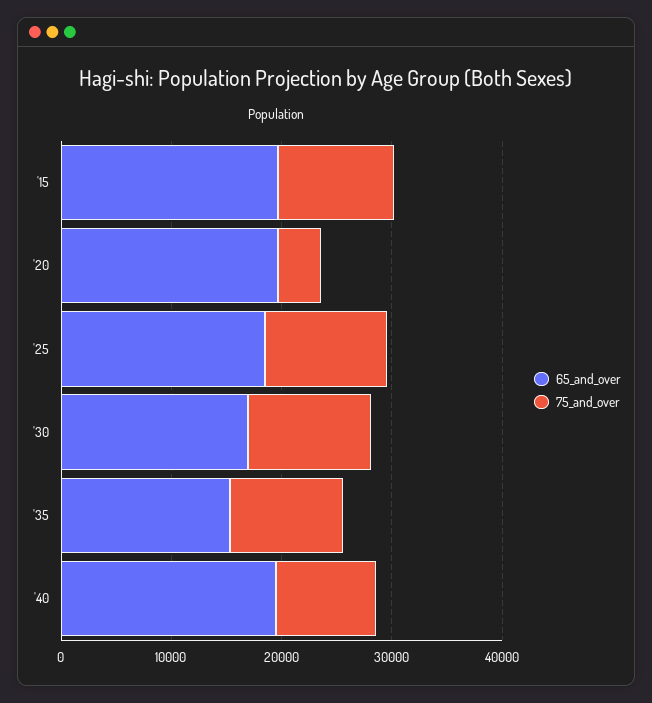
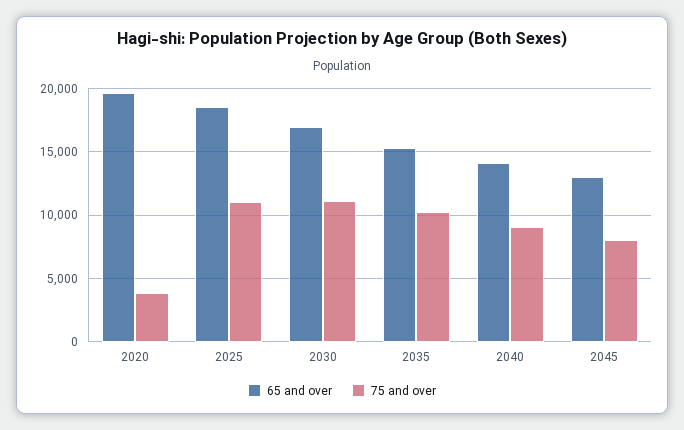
65_and_over, '15: 20000 -> none
75_and_over, '15: 10000 -> none
65_and_over, '40: 20000 -> 14000
65_and_over, 2045: none -> 13000
75_and_over, 2045: none -> 8000

